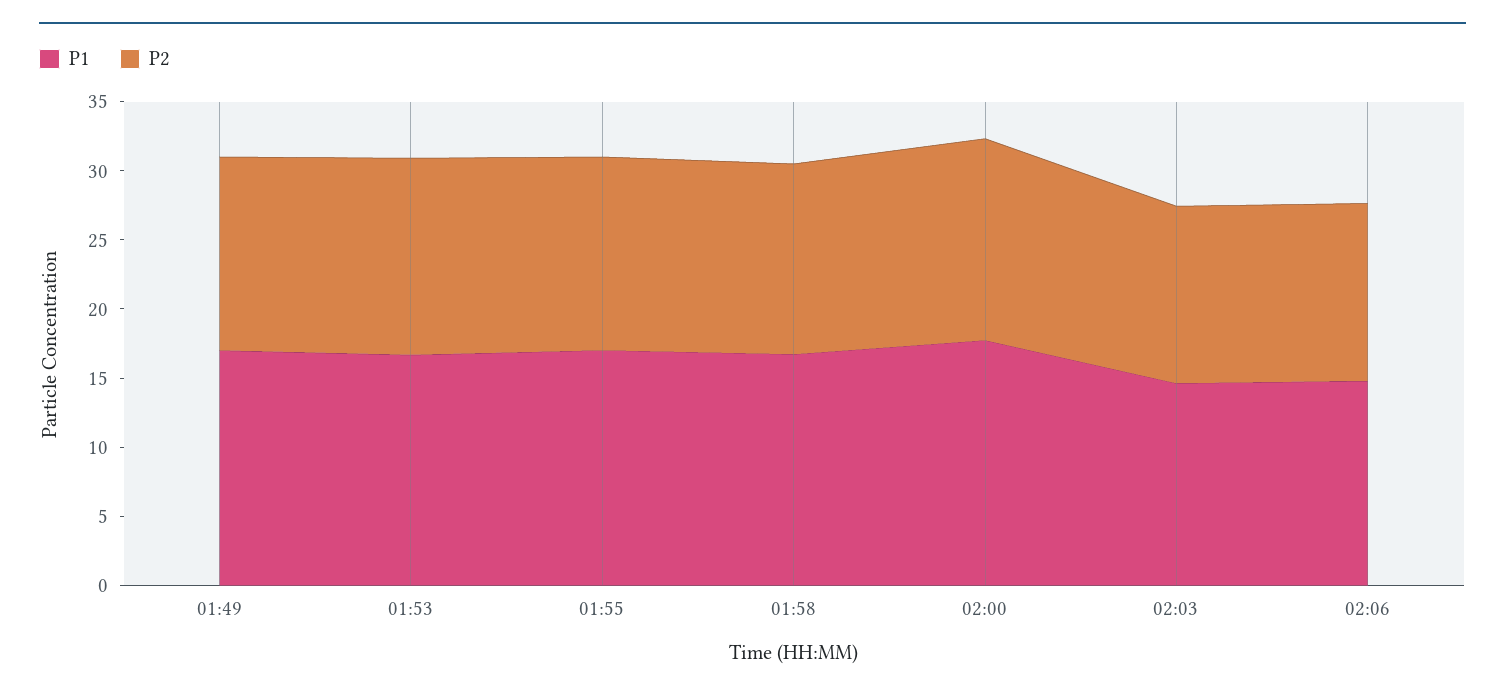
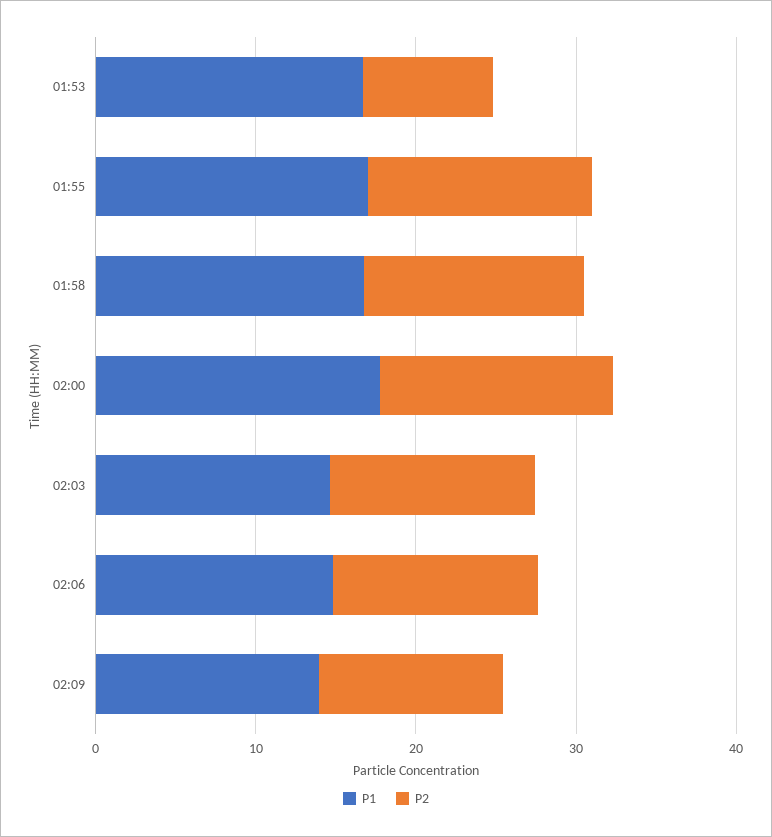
P1, 01:49: 17 -> none
P2, 01:49: 14 -> none
P2, 01:53: 14 -> 8
P1, 02:09: none -> 14
P2, 02:09: none -> 12

